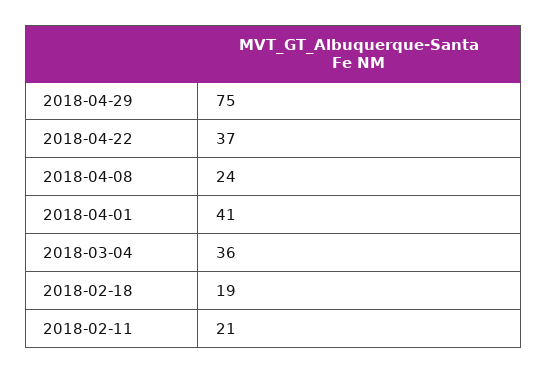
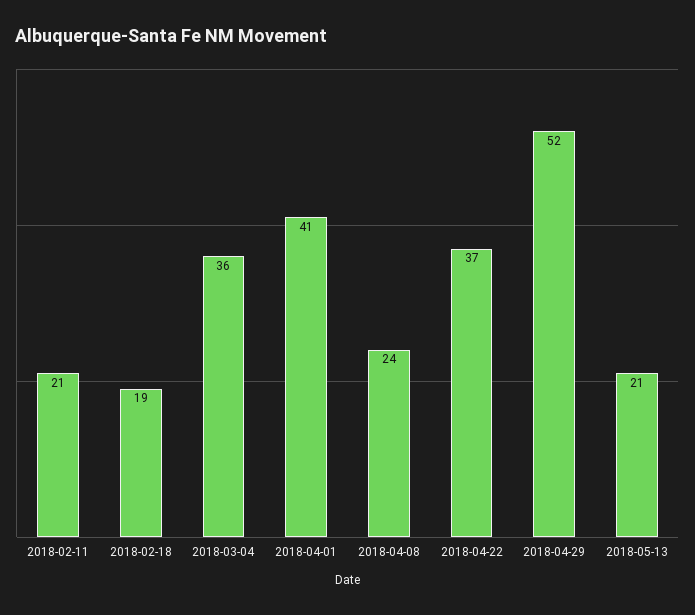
2018-04-29: 75 -> 52
2018-05-13: none -> 21

